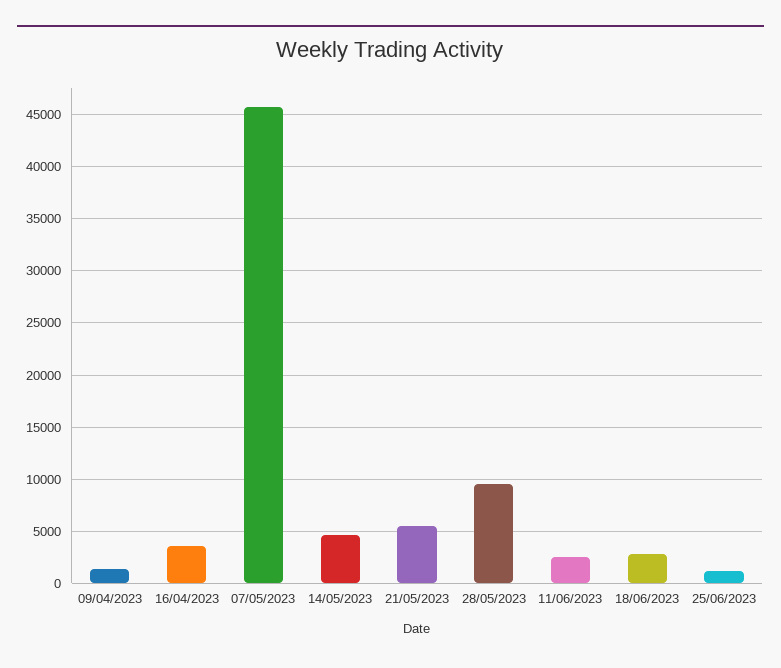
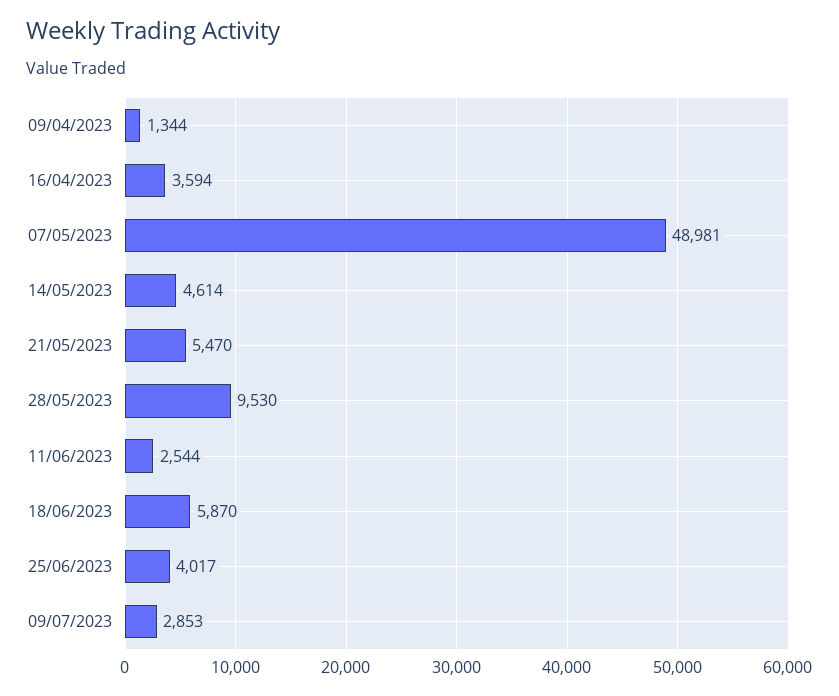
07/05/2023: 46000 -> 48981
18/06/2023: 3000 -> 5870
25/06/2023: 1000 -> 4017
09/07/2023: none -> 2853

